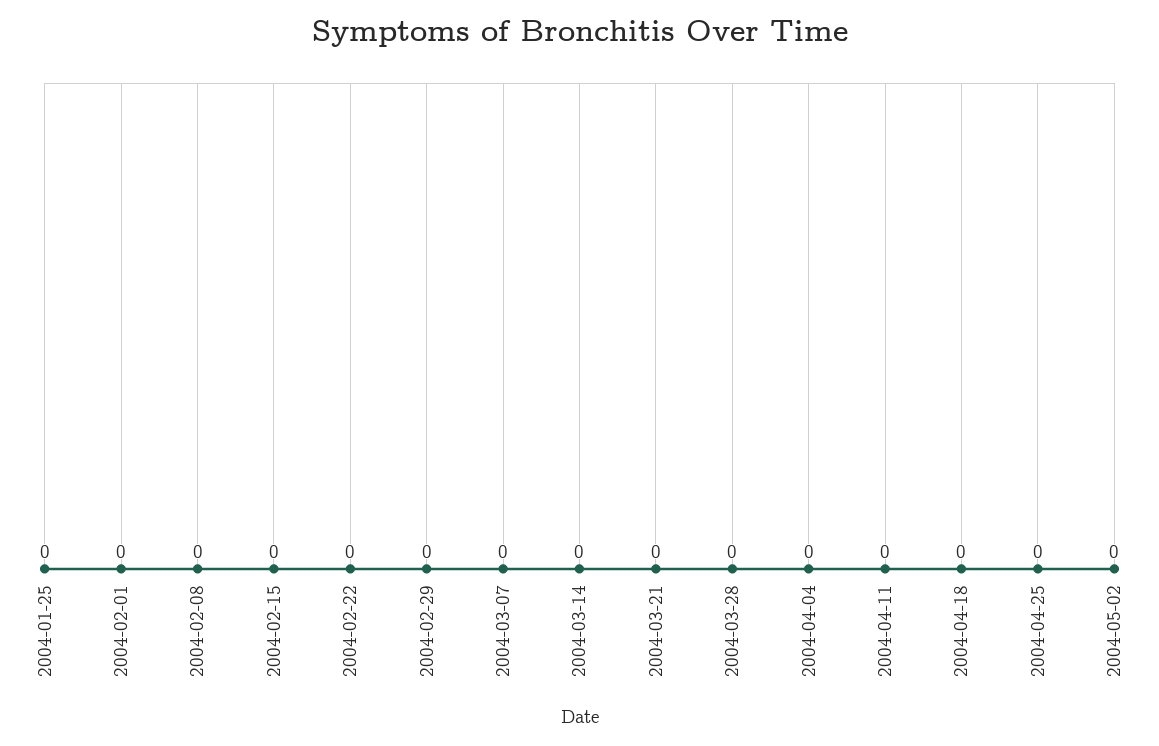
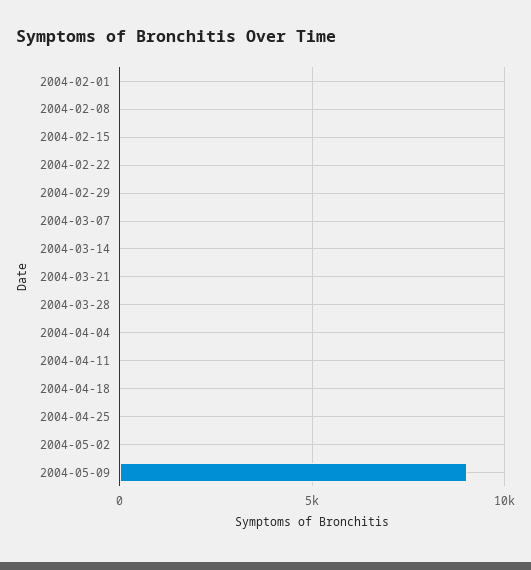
2004-01-25: 0 -> none
2004-05-09: none -> 9000

